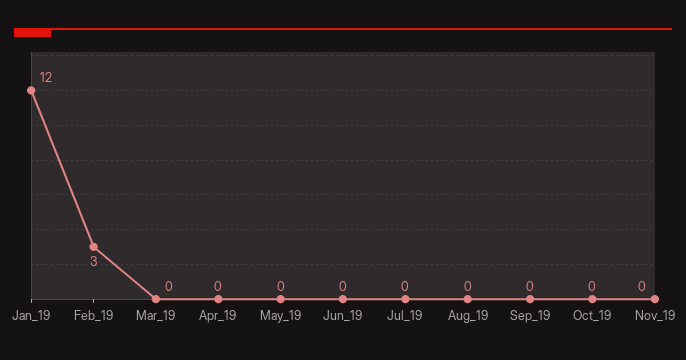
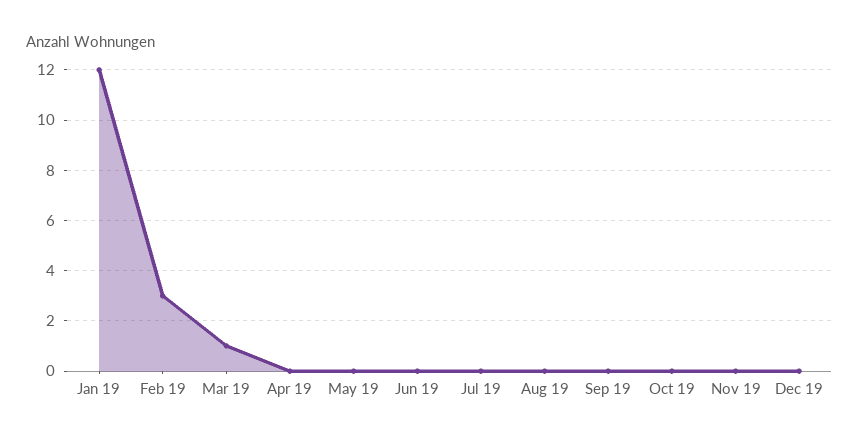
Mar_19: 0 -> 1
Dec 19: none -> 0

